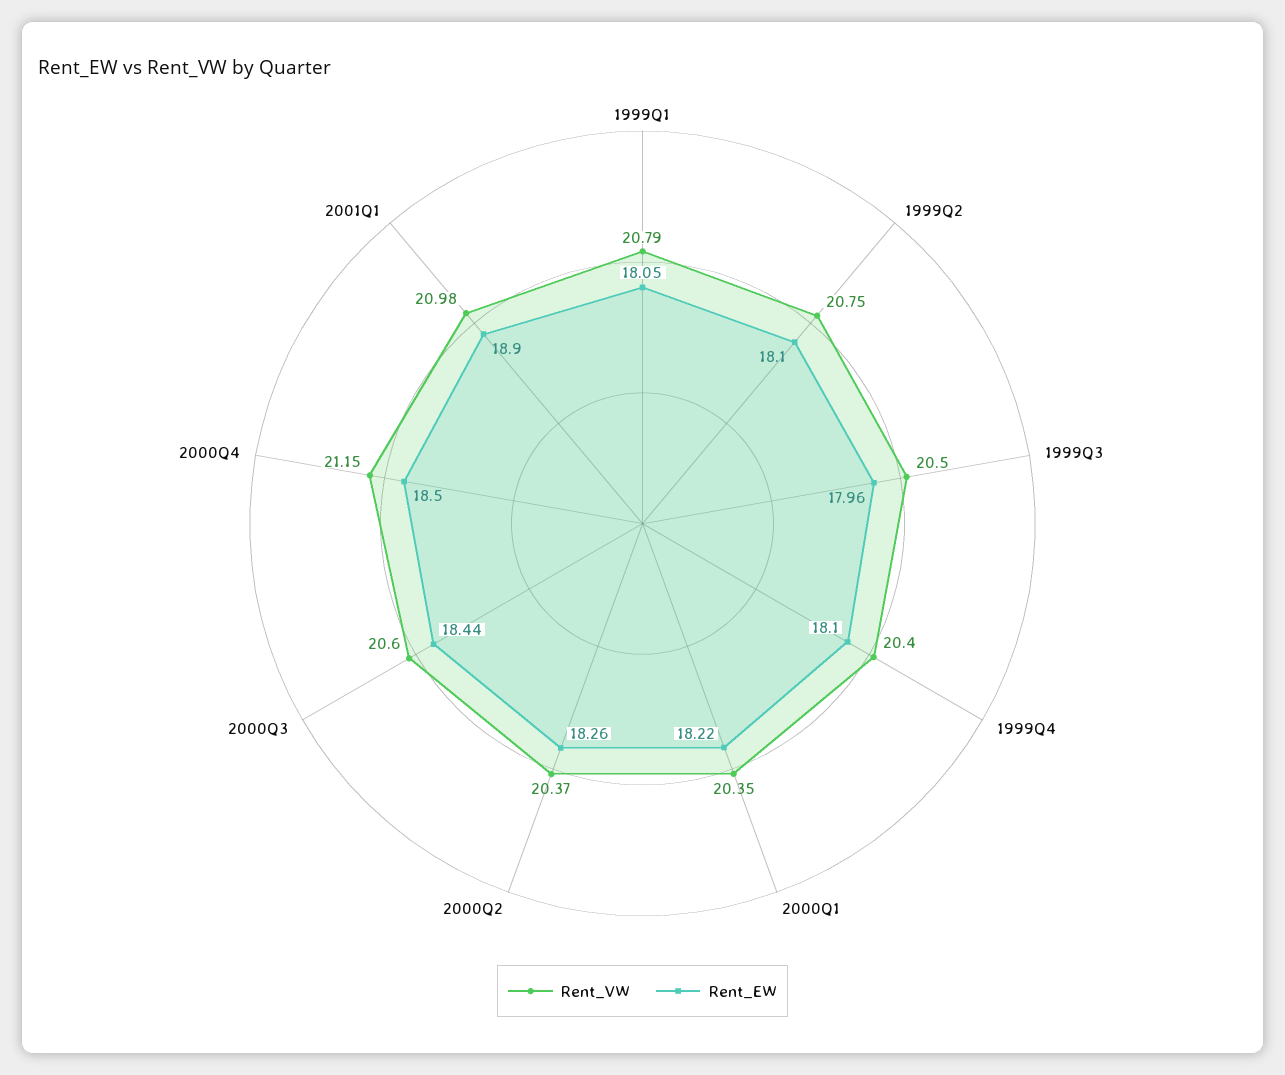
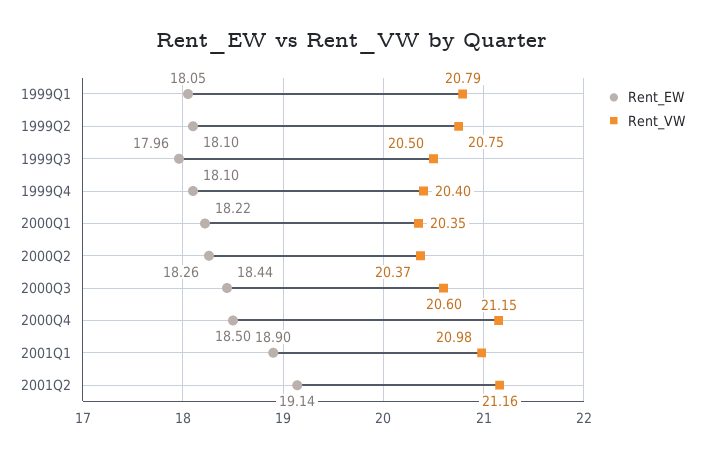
Rent_EW, 2001Q2: none -> 19.14
Rent_VW, 2001Q2: none -> 21.16

